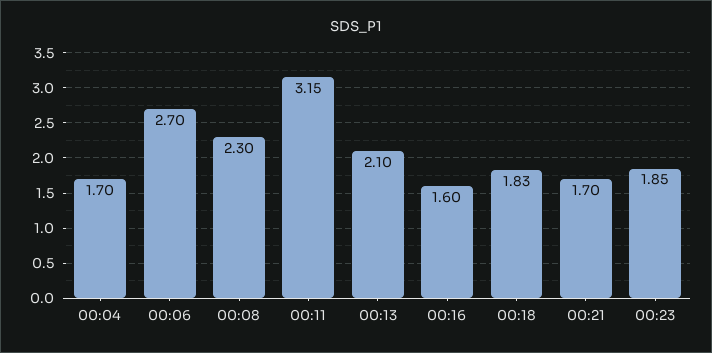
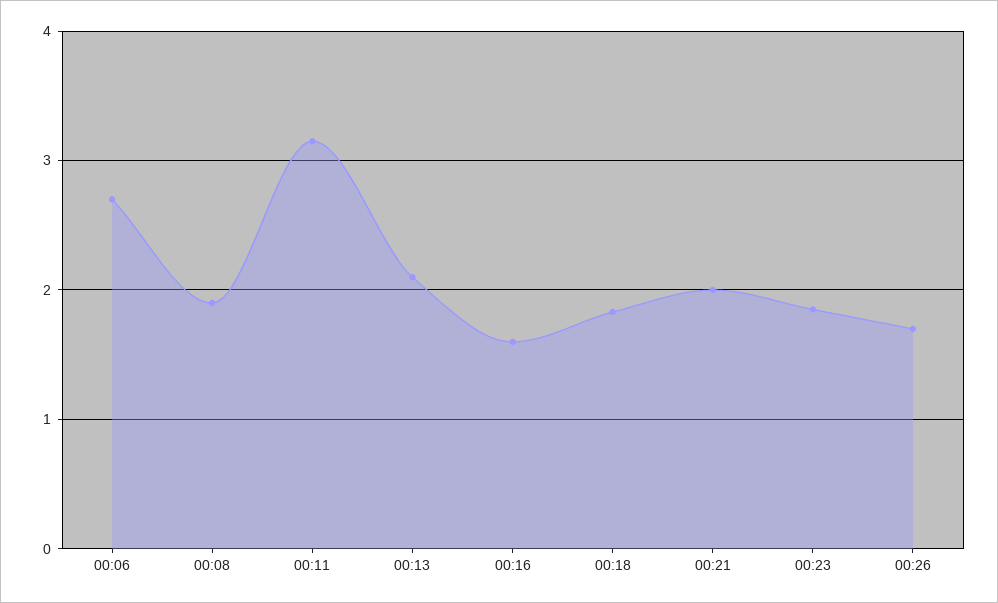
00:04: 1.7 -> none
00:08: 2.3 -> 1.9
00:21: 1.7 -> 2
00:26: none -> 1.7

